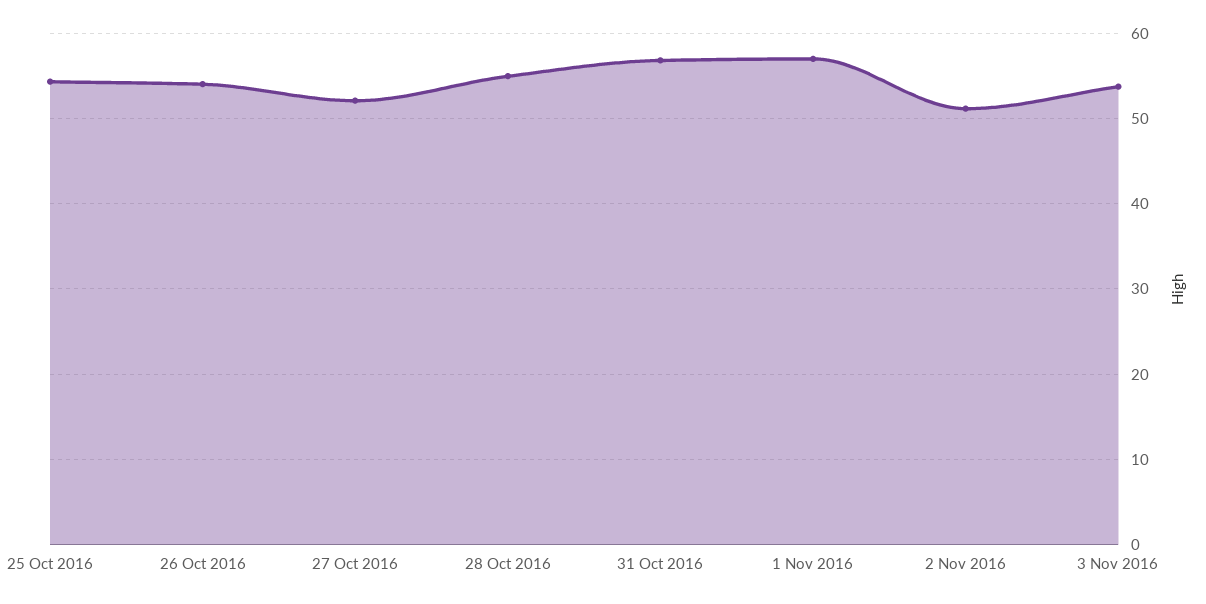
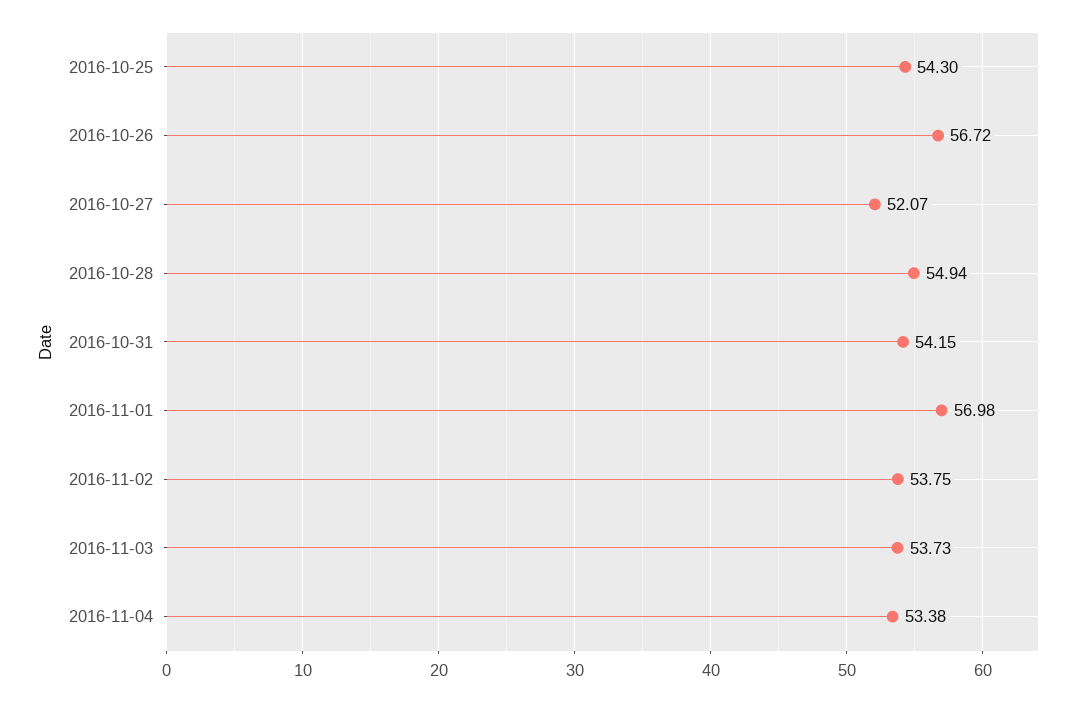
26 Oct 2016: 54 -> 56.72
31 Oct 2016: 57 -> 54.15
2 Nov 2016: 51 -> 53.75
2016-11-04: none -> 53.38

